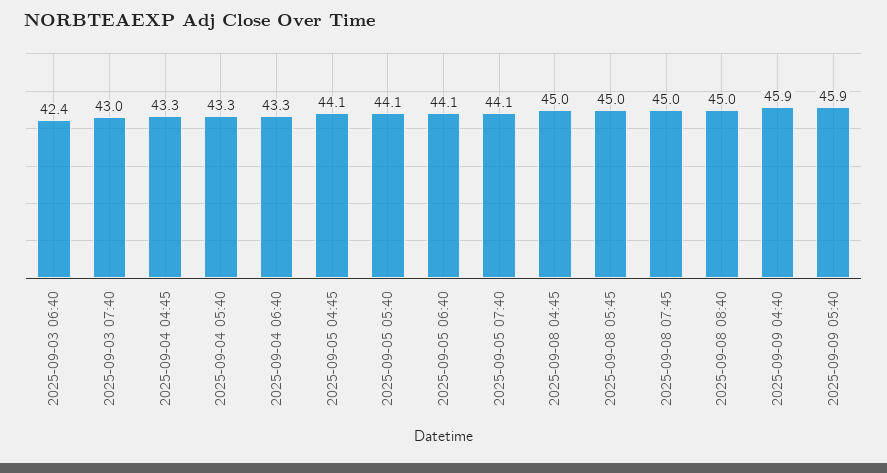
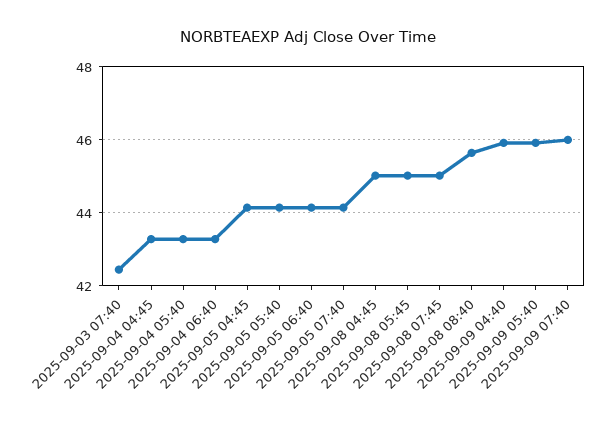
2025-09-03 06:40: 42.4 -> none
2025-09-03 07:40: 43 -> 42.4
2025-09-08 08:40: 45 -> 45.6
2025-09-09 07:40: none -> 46

